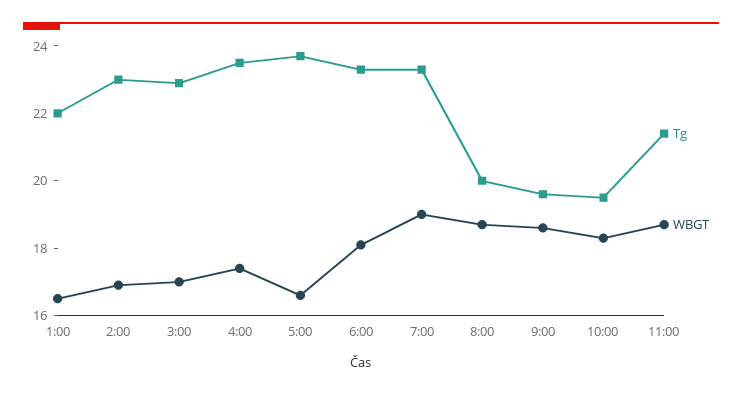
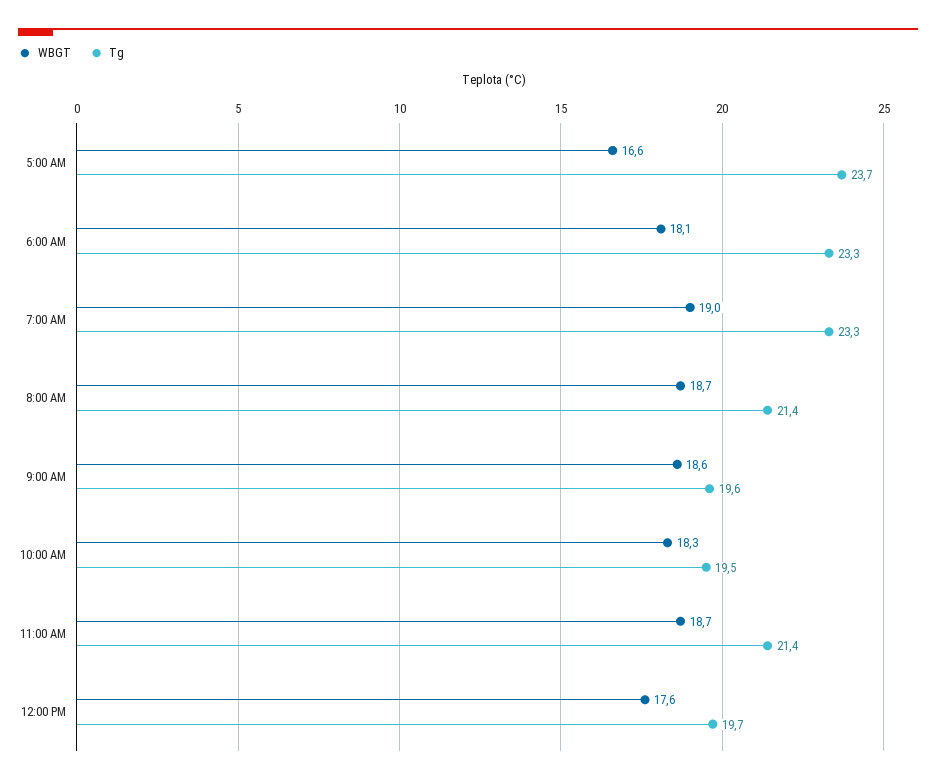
Tg, 1:00: 22 -> none
WBGT, 1:00: 16.5 -> none
Tg, 2:00: 23 -> none
WBGT, 2:00: 17 -> none
Tg, 3:00: 23 -> none
WBGT, 3:00: 17 -> none
Tg, 4:00: 23.5 -> none
WBGT, 4:00: 17.5 -> none
Tg, 8:00: 20 -> 21.4
WBGT, 12:00 PM: none -> 17.6
Tg, 12:00 PM: none -> 19.7

